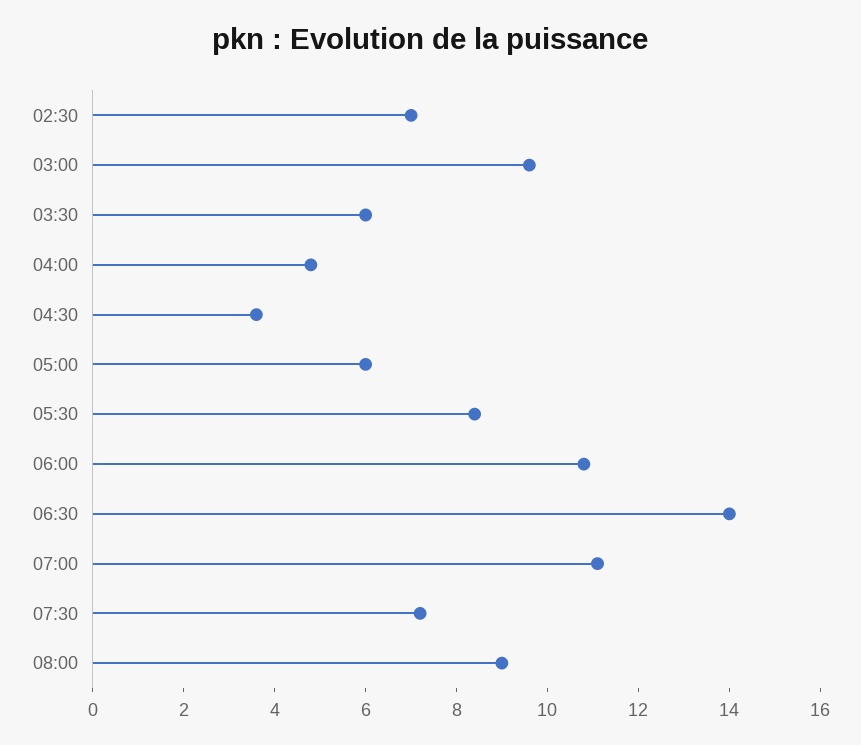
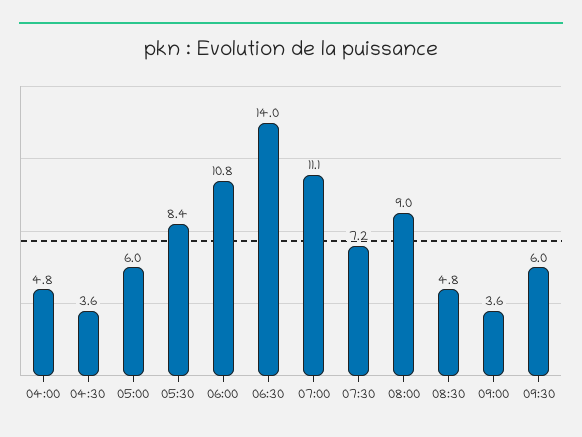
02:30: 7 -> none
03:00: 9.5 -> none
03:30: 6 -> none
08:30: none -> 4.8
09:00: none -> 3.6
09:30: none -> 6

